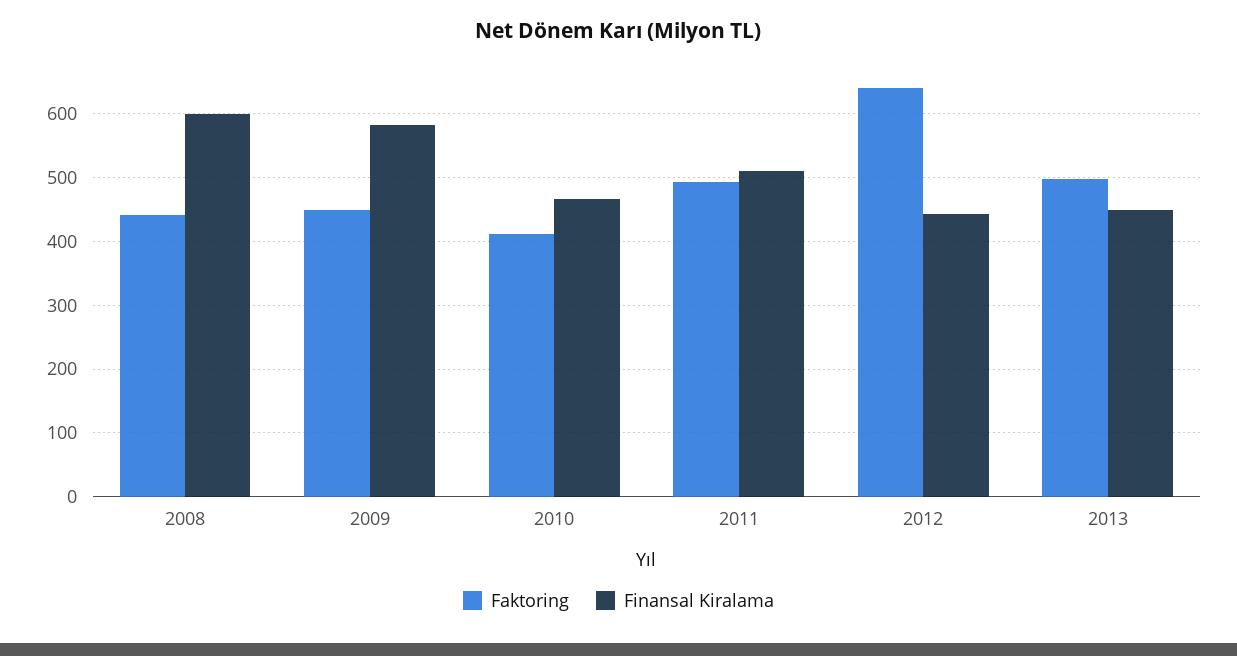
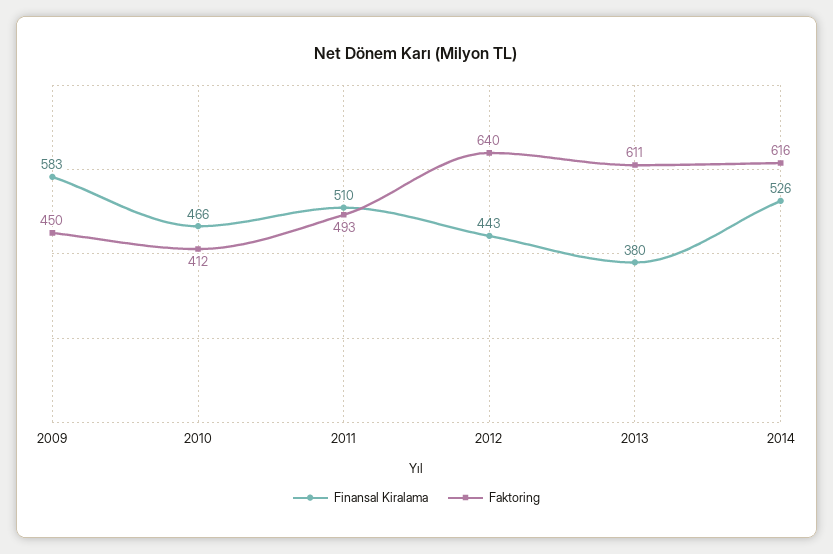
Faktoring, 2008: 440 -> none
Finansal Kiralama, 2008: 600 -> none
Faktoring, 2013: 500 -> 611
Finansal Kiralama, 2013: 450 -> 380
Finansal Kiralama, 2014: none -> 526
Faktoring, 2014: none -> 616

